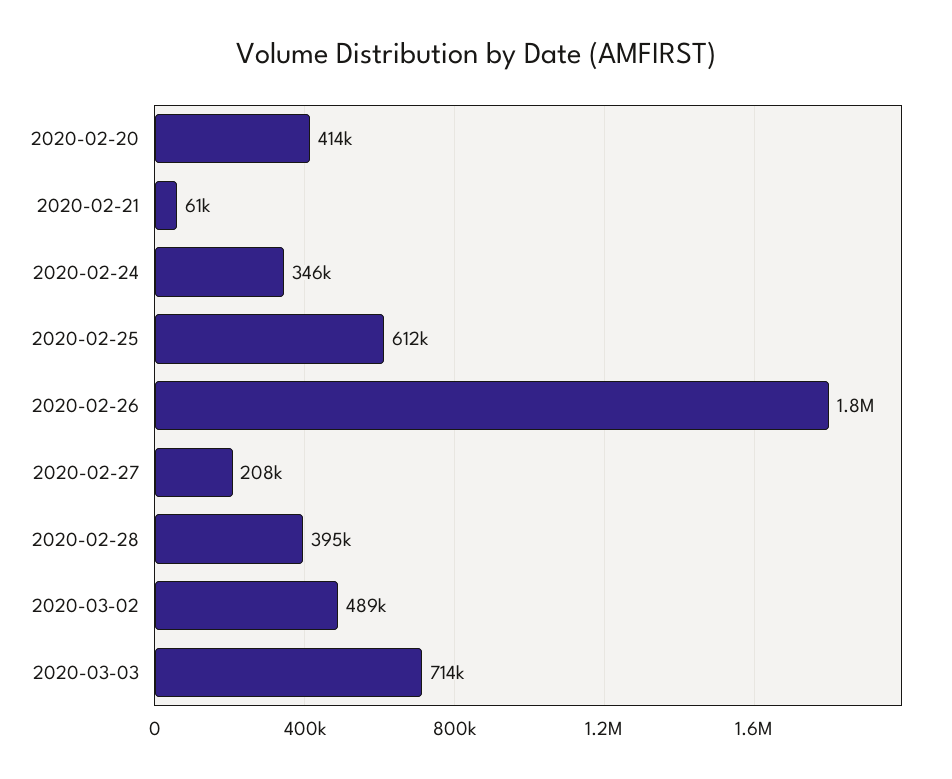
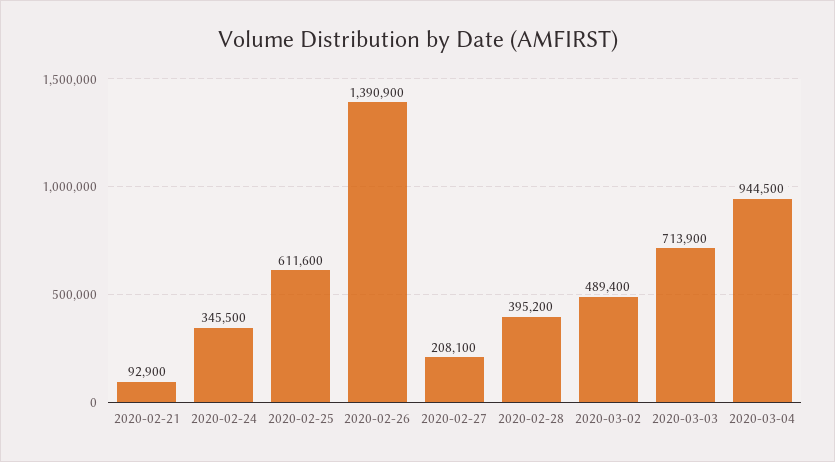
2020-02-20: 414000 -> none
2020-02-21: 61000 -> 92900
2020-02-26: 1800000 -> 1390900
2020-03-04: none -> 944500

